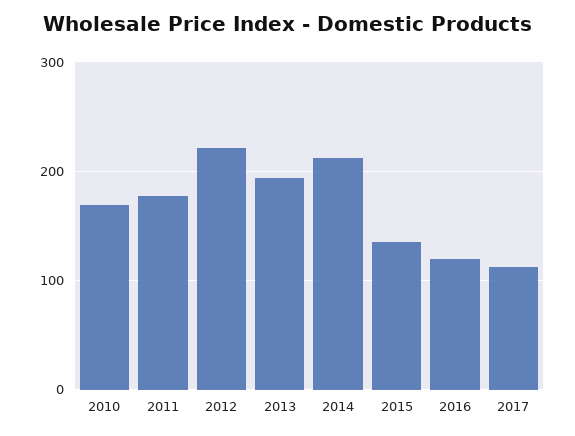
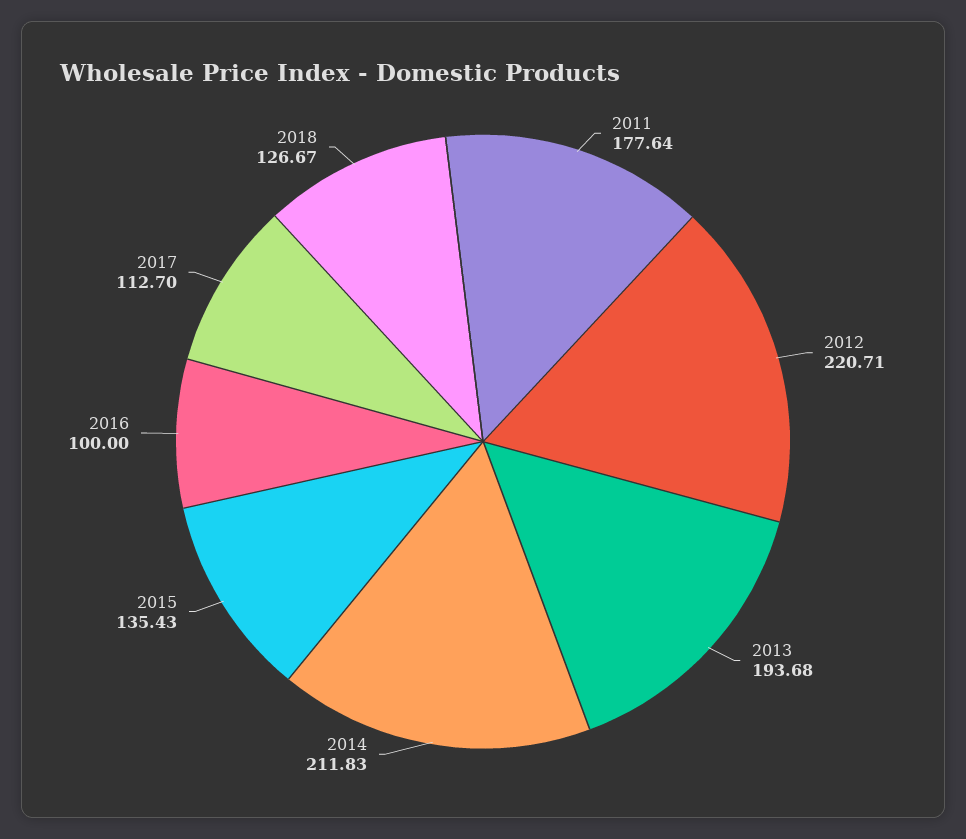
2010: 170 -> none
2016: 120 -> 100
2018: none -> 126.67

